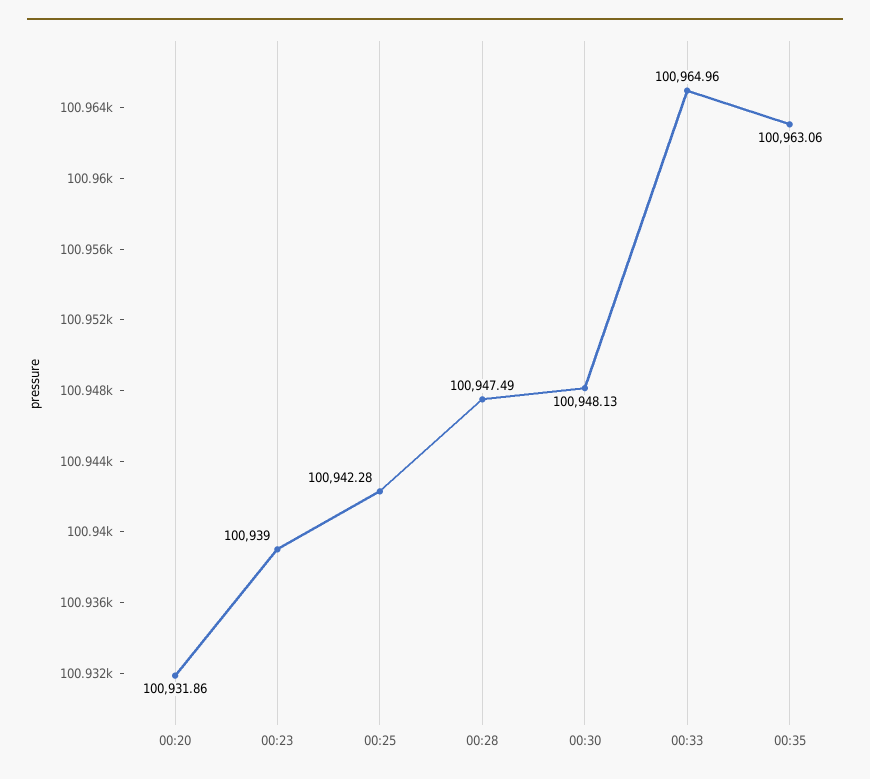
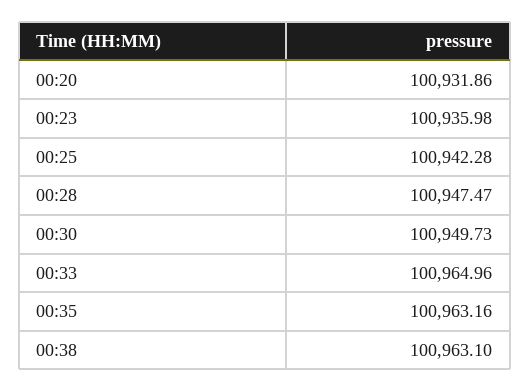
00:23: 100939 -> 100935.98
00:28: 100947.49 -> 100947.47
00:30: 100948.13 -> 100949.73
00:35: 100963.06 -> 100963.16
00:38: none -> 100963.1

